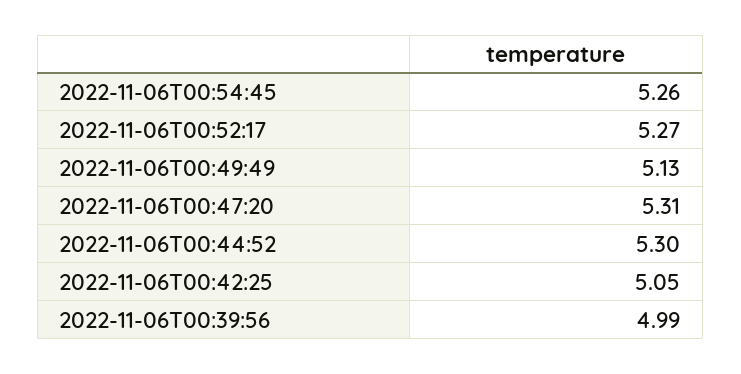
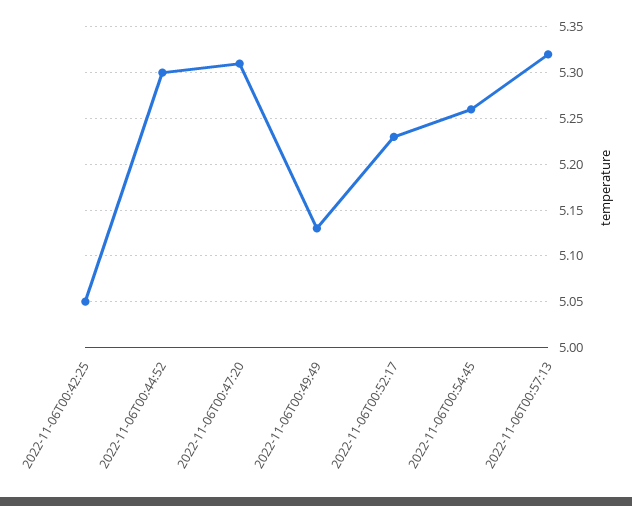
2022-11-06T00:52:17: 5.27 -> 5.23
2022-11-06T00:39:56: 4.99 -> none
2022-11-06T00:57:13: none -> 5.32

